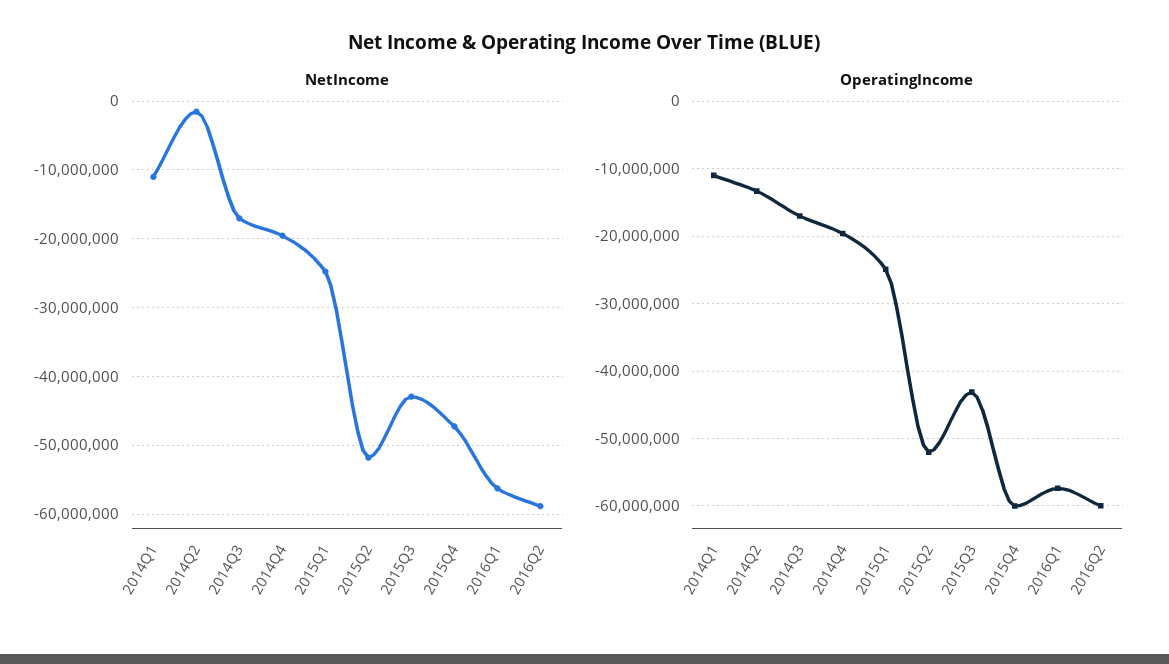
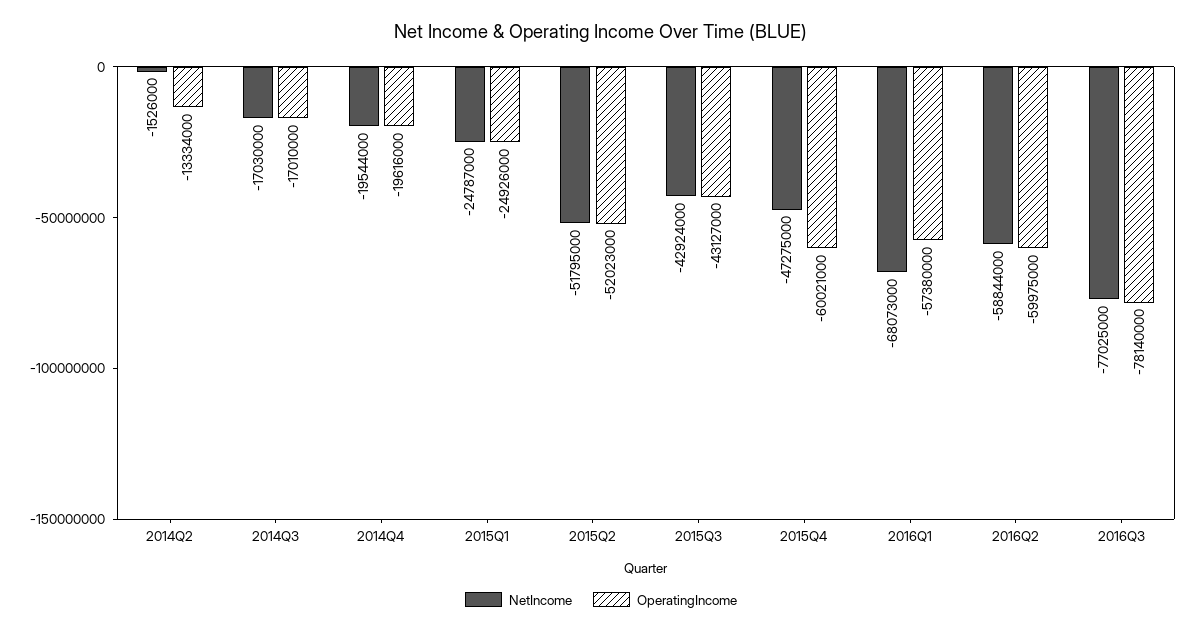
NetIncome, 2014Q1: -11000000 -> none
NetIncome, 2016Q1: -56000000 -> -68073000
OperatingIncome, 2014Q1: -11000000 -> none
NetIncome, 2016Q3: none -> -77025000
OperatingIncome, 2016Q3: none -> -78140000

